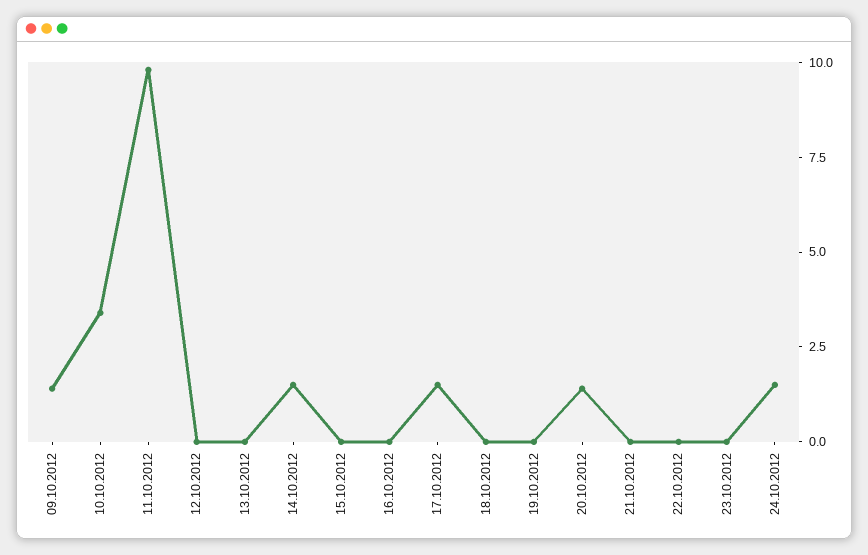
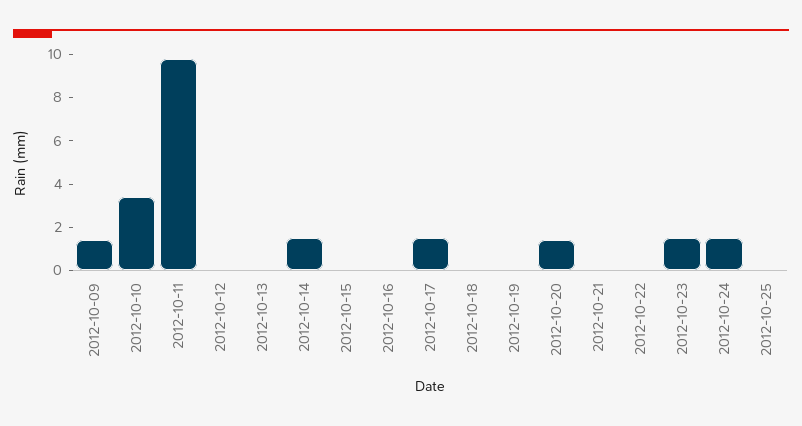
23.10.2012: 0 -> 1.5
2012-10-25: none -> 0

